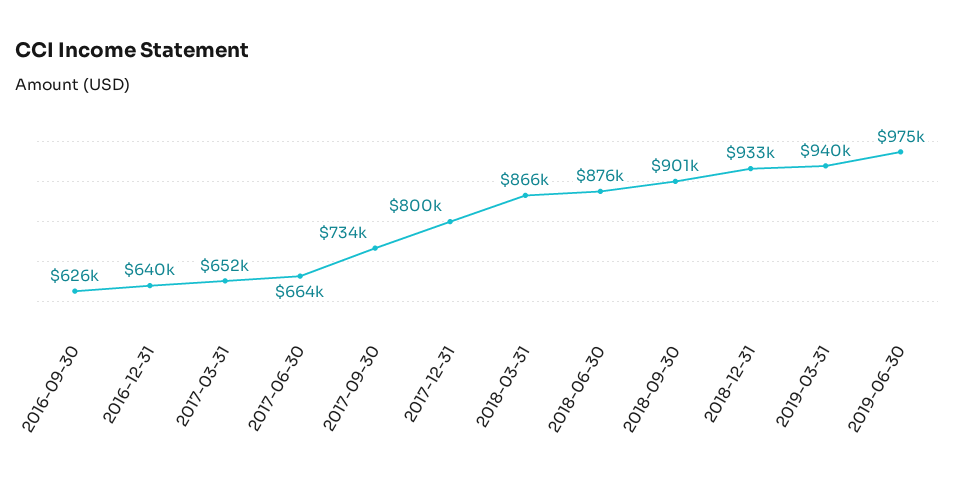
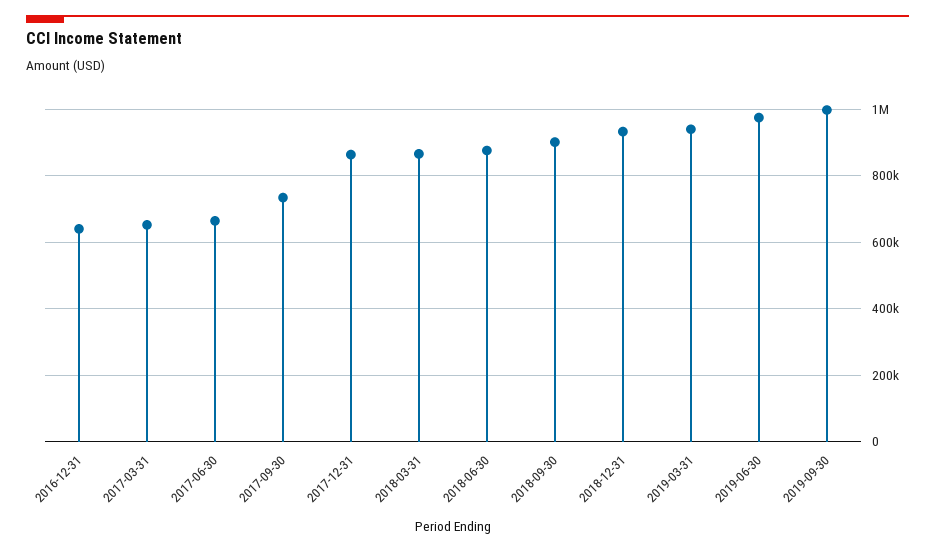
2016-09-30: 626000 -> none
2017-12-31: 800000 -> 860000
2019-09-30: none -> 1000000

